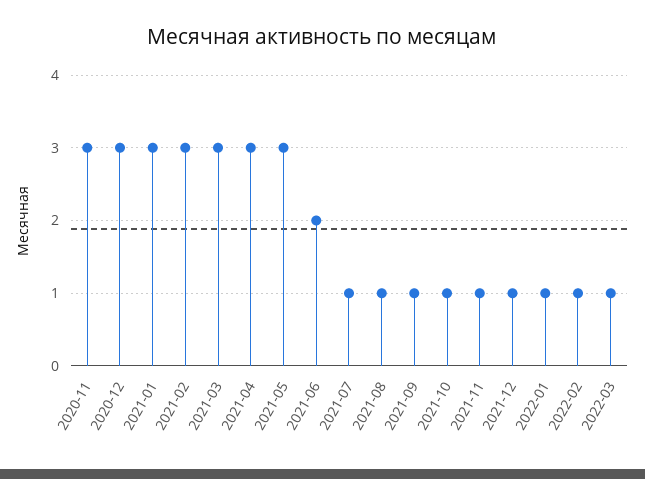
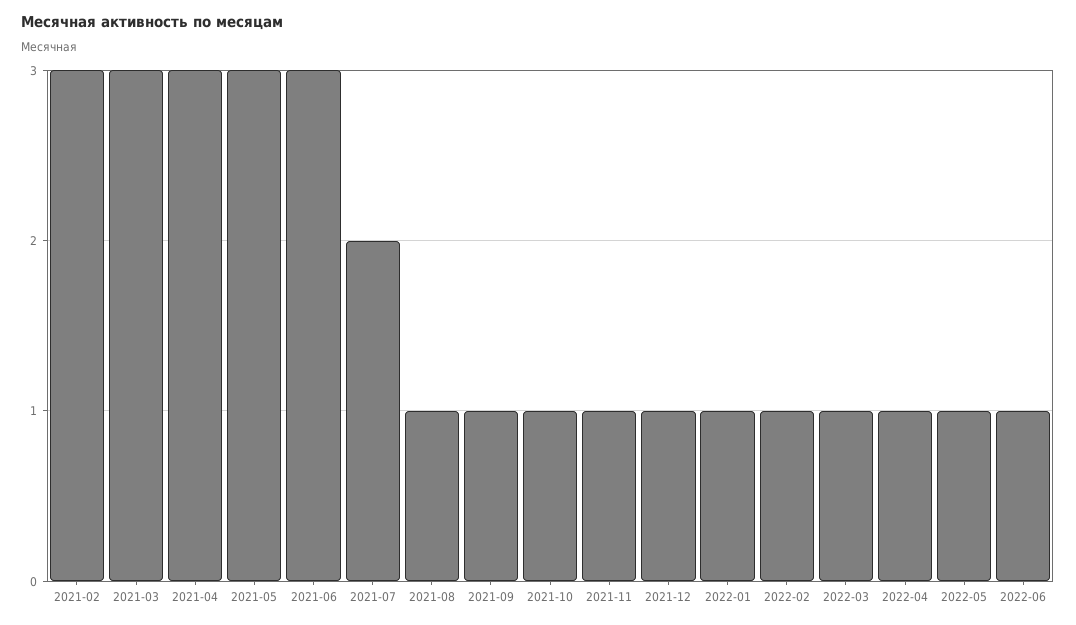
2020-11: 3 -> none
2020-12: 3 -> none
2021-01: 3 -> none
2021-06: 2 -> 3
2021-07: 1 -> 2
2022-04: none -> 1
2022-05: none -> 1
2022-06: none -> 1

